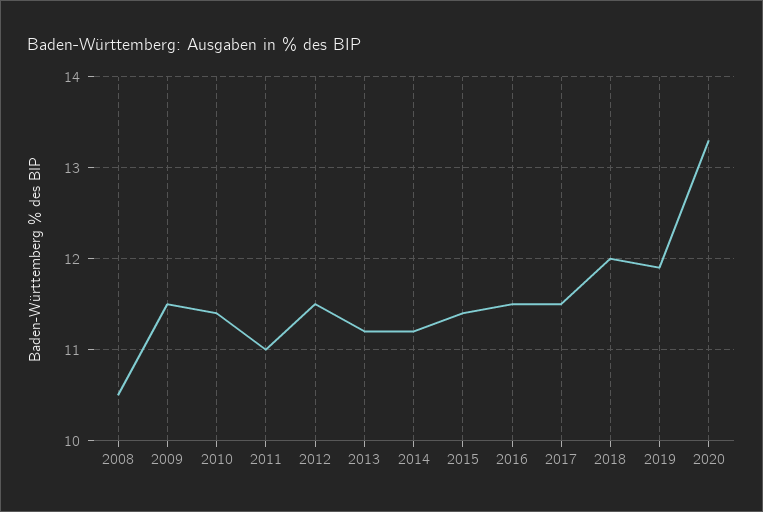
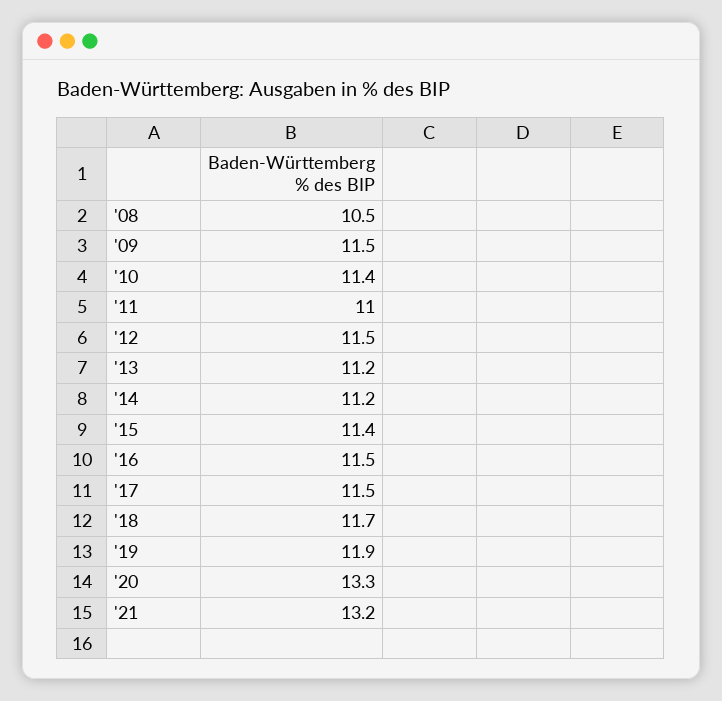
2018: 12 -> 11.7
'21: none -> 13.2

